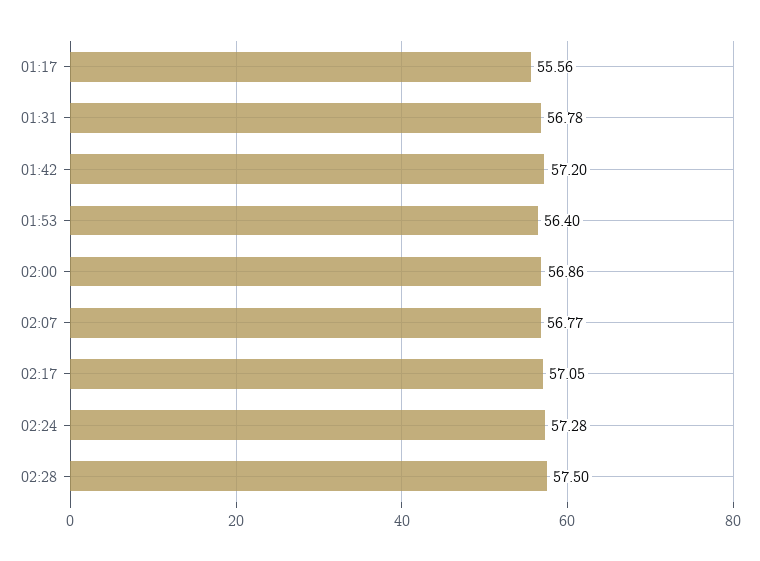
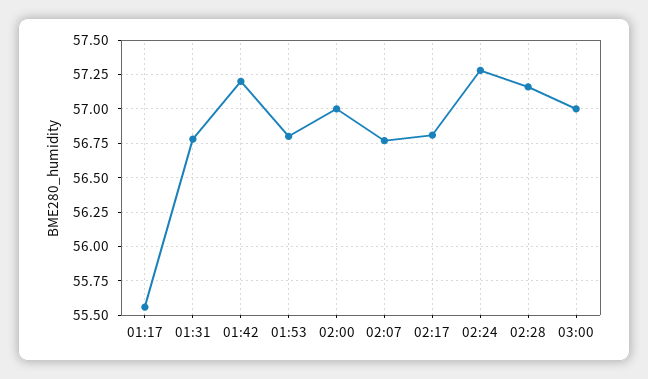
01:53: 56.4 -> 56.8
02:00: 56.86 -> 57
02:17: 57.05 -> 56.8
02:28: 57.5 -> 57.15
03:00: none -> 57

